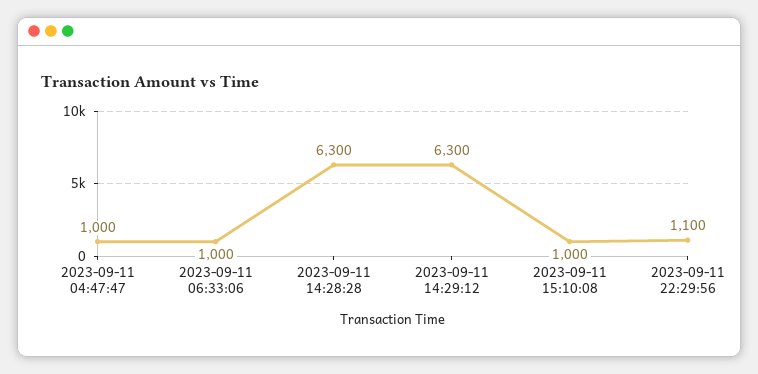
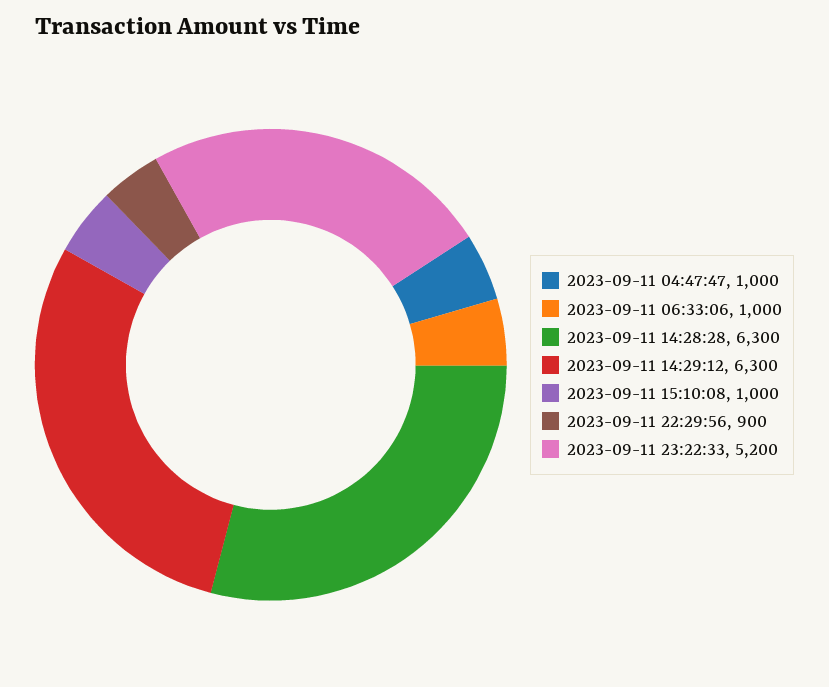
2023-09-11 22:29:56: 1100 -> 900
2023-09-11 23:22:33: none -> 5200

